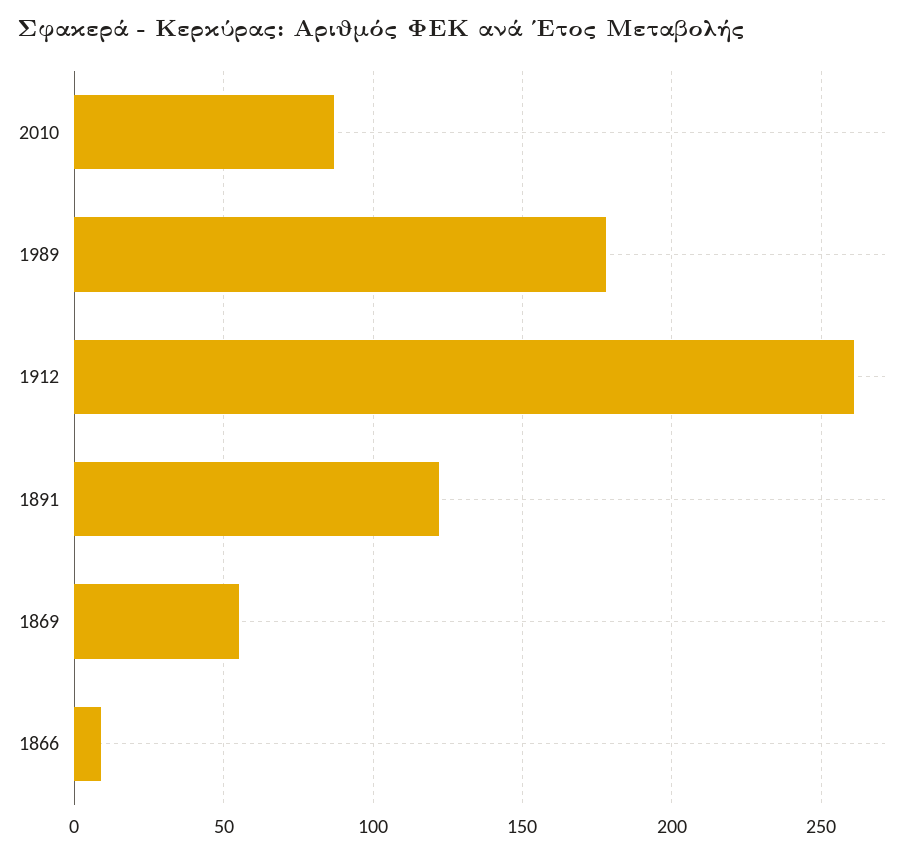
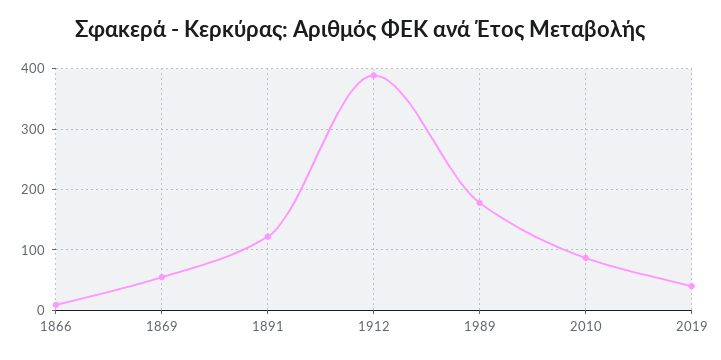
1912: 260 -> 390
2019: none -> 40

